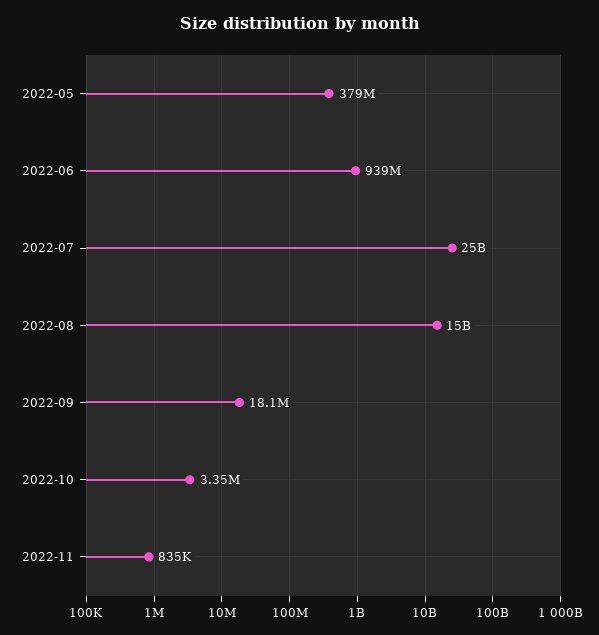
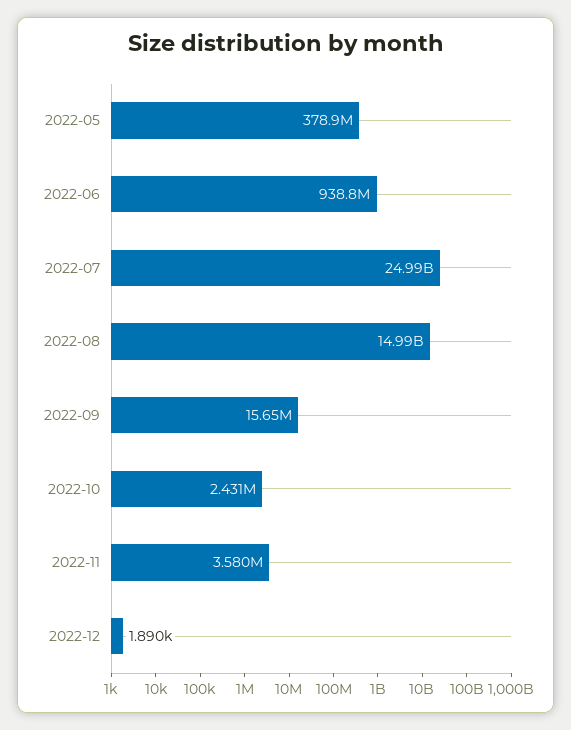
2022-09: 18100000 -> 15650000
2022-10: 3350000 -> 2431000
2022-11: 835000 -> 3580000
2022-12: none -> 1890

